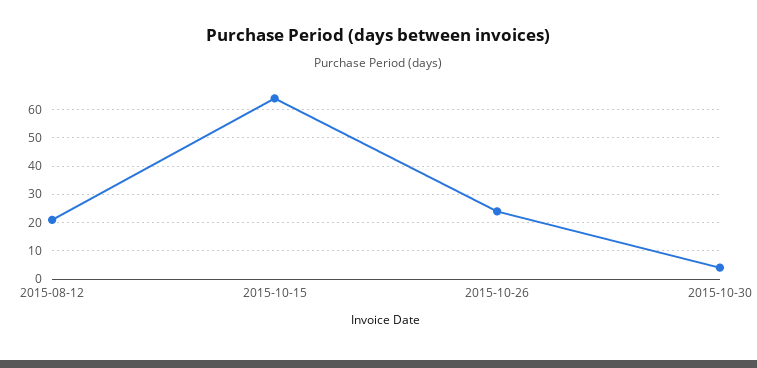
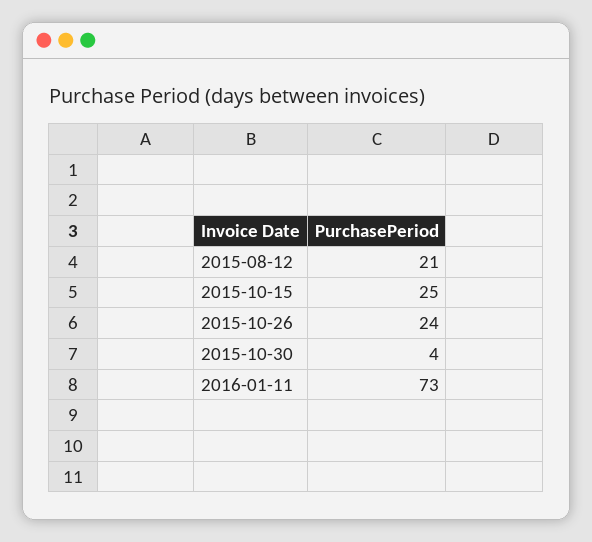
2015-10-15: 65 -> 25
2016-01-11: none -> 73

